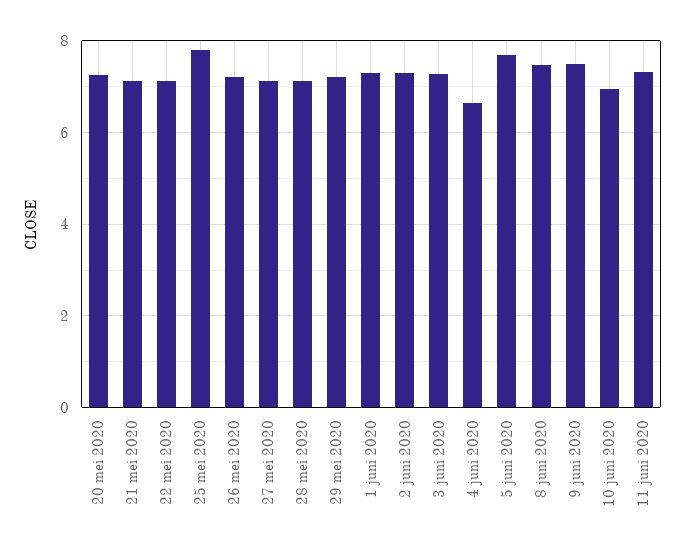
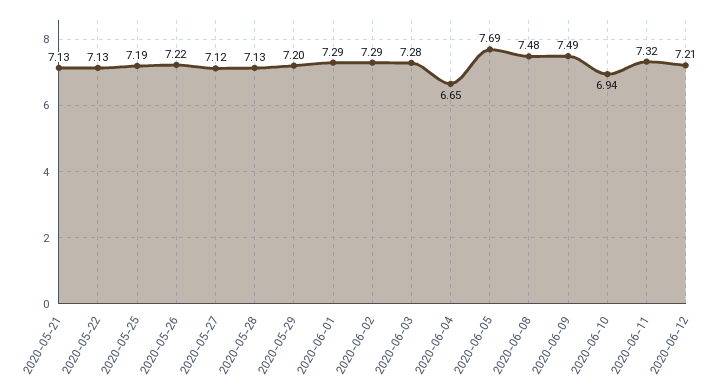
20 mei 2020: 7.2 -> none
25 mei 2020: 7.8 -> 7.19
2020-06-12: none -> 7.21

